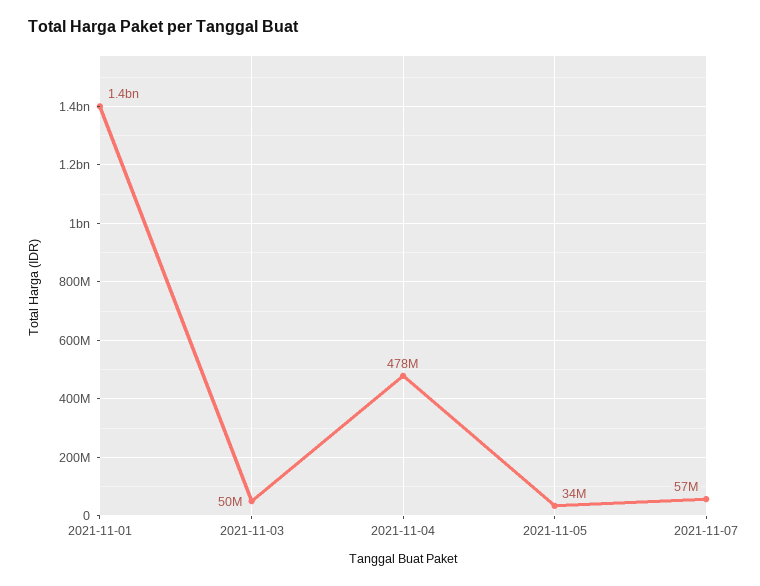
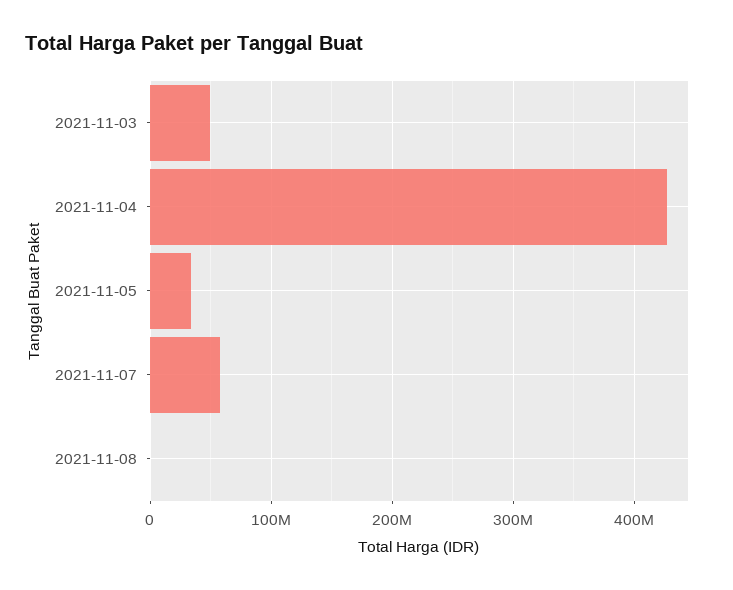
2021-11-01: 1400000000 -> none
2021-11-04: 478000000 -> 430000000
2021-11-08: none -> 0

